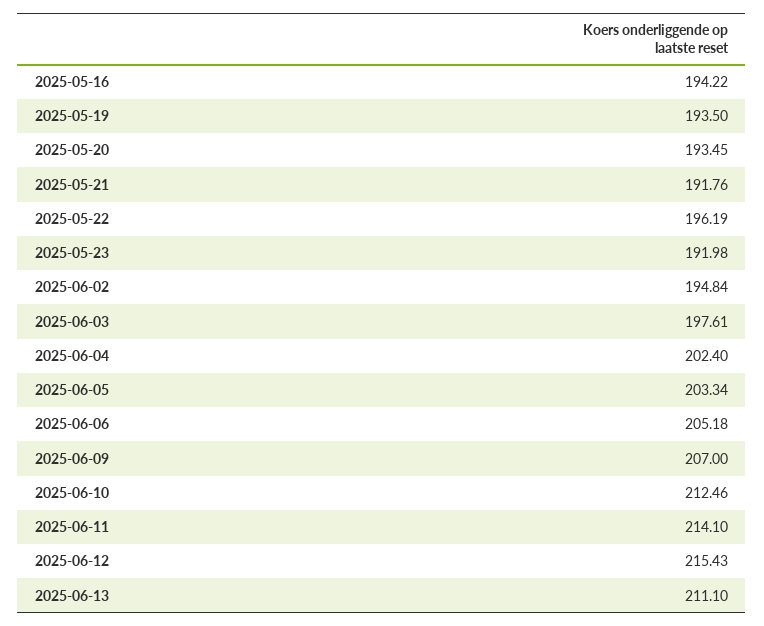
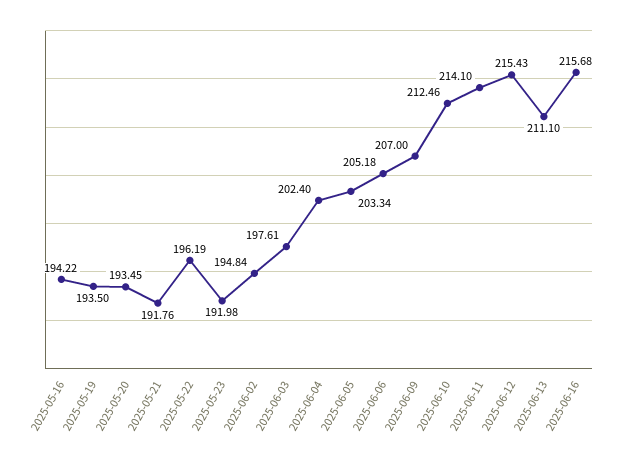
2025-06-16: none -> 215.68

